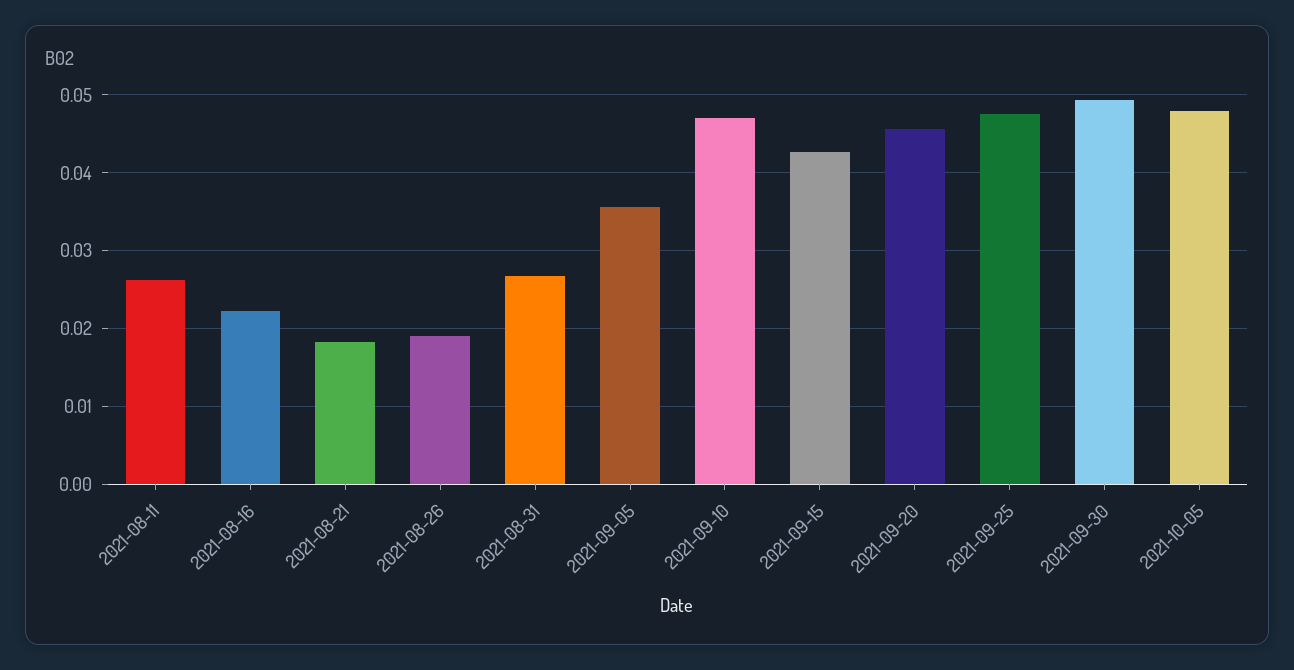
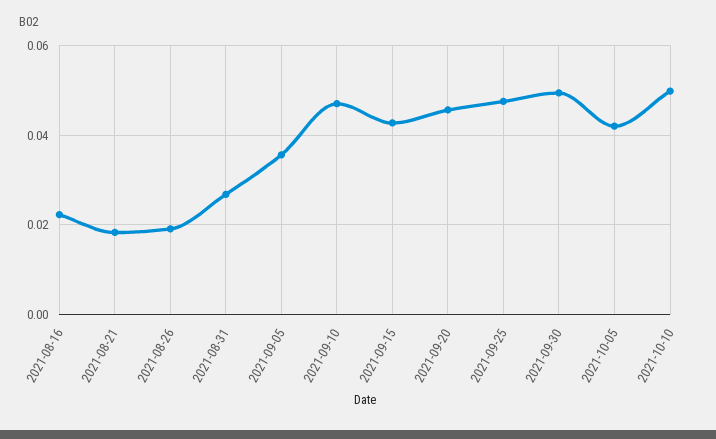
2021-08-11: 0.026 -> none
2021-10-05: 0.048 -> 0.042
2021-10-10: none -> 0.05

